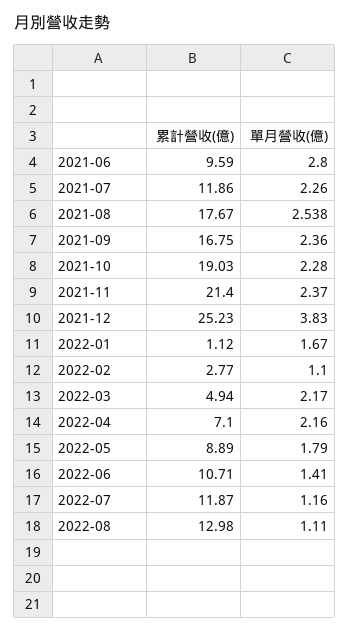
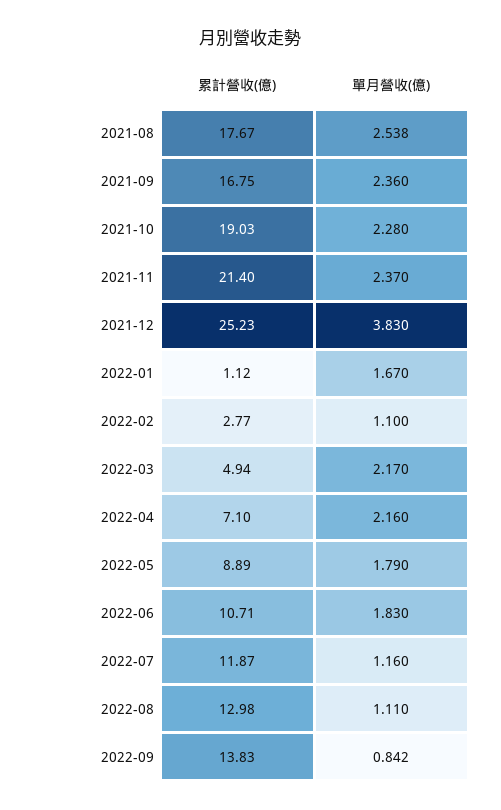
累計營收(億), 2021-06: 9.59 -> none
單月營收(億), 2021-06: 2.8 -> none
累計營收(億), 2021-07: 11.86 -> none
單月營收(億), 2021-07: 2.26 -> none
單月營收(億), 2022-06: 1.41 -> 1.83
累計營收(億), 2022-09: none -> 13.83
單月營收(億), 2022-09: none -> 0.842

